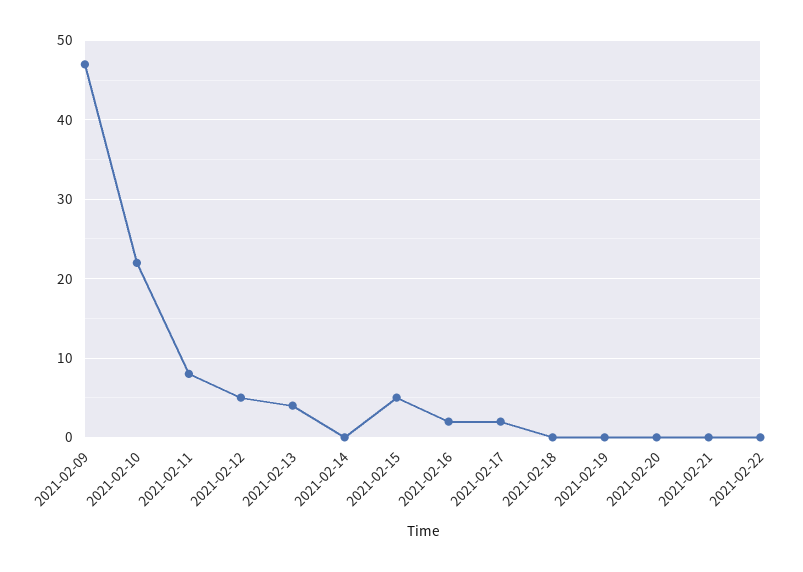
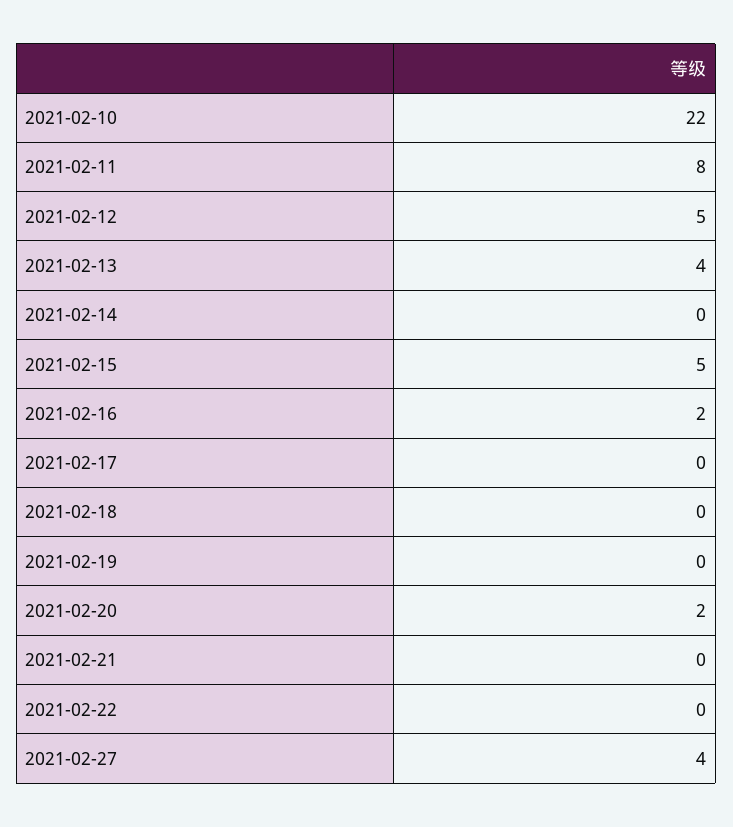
2021-02-09: 47 -> none
2021-02-17: 2 -> 0
2021-02-20: 0 -> 2
2021-02-27: none -> 4

